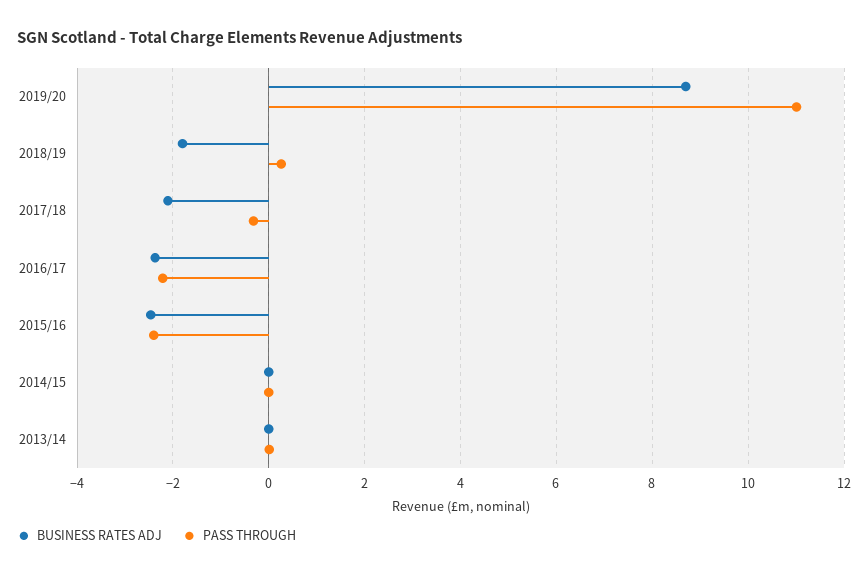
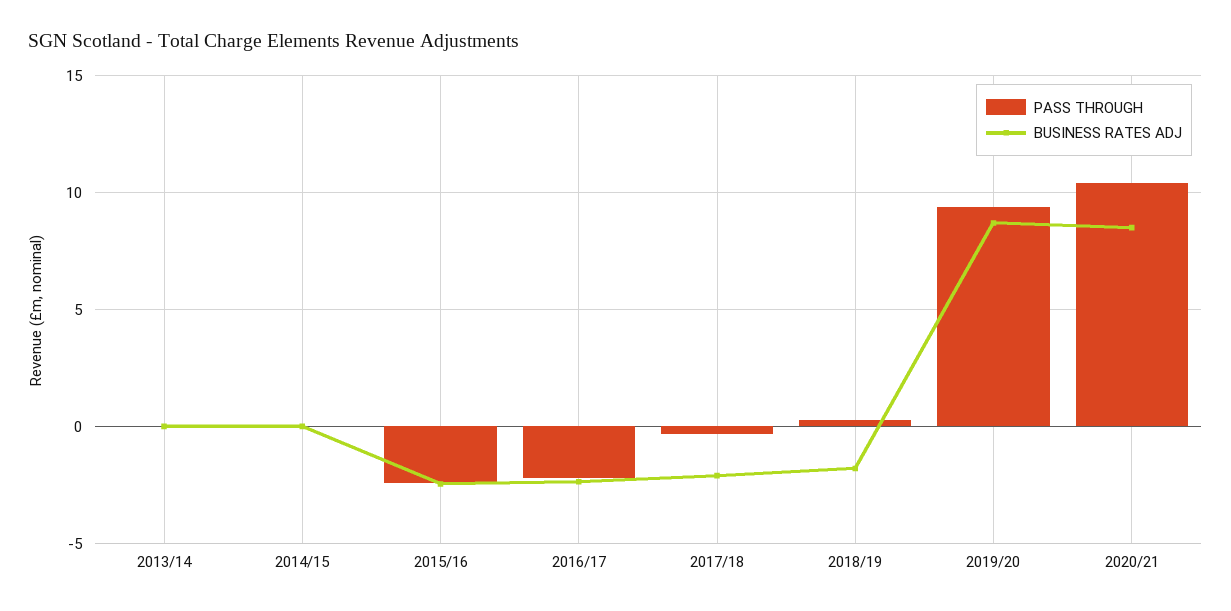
PASS THROUGH, 2019/20: 11 -> 9.5
PASS THROUGH, 2020/21: none -> 10.5
BUSINESS RATES ADJ, 2020/21: none -> 8.5

